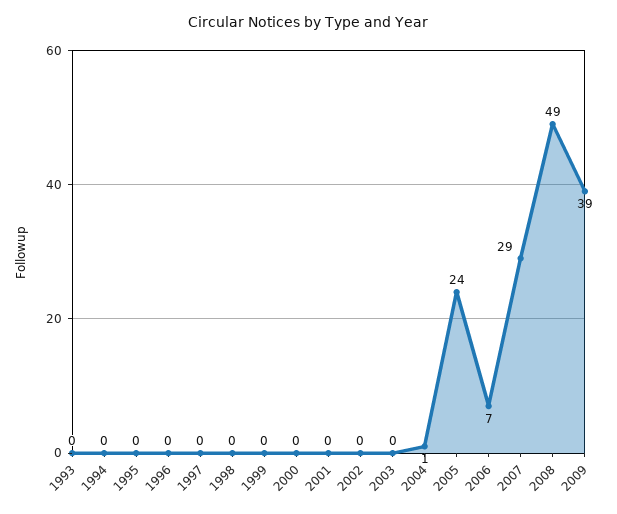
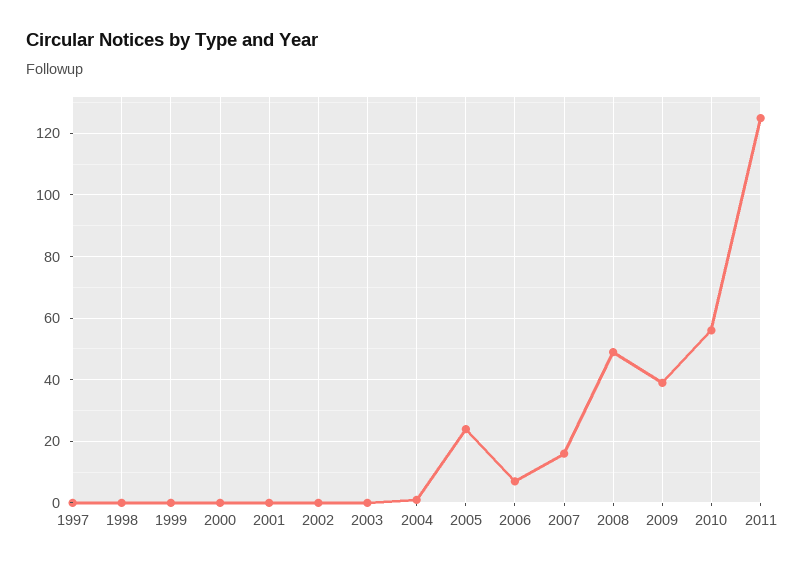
1993: 0 -> none
1994: 0 -> none
1995: 0 -> none
1996: 0 -> none
2007: 29 -> 15
2010: none -> 55
2011: none -> 125

